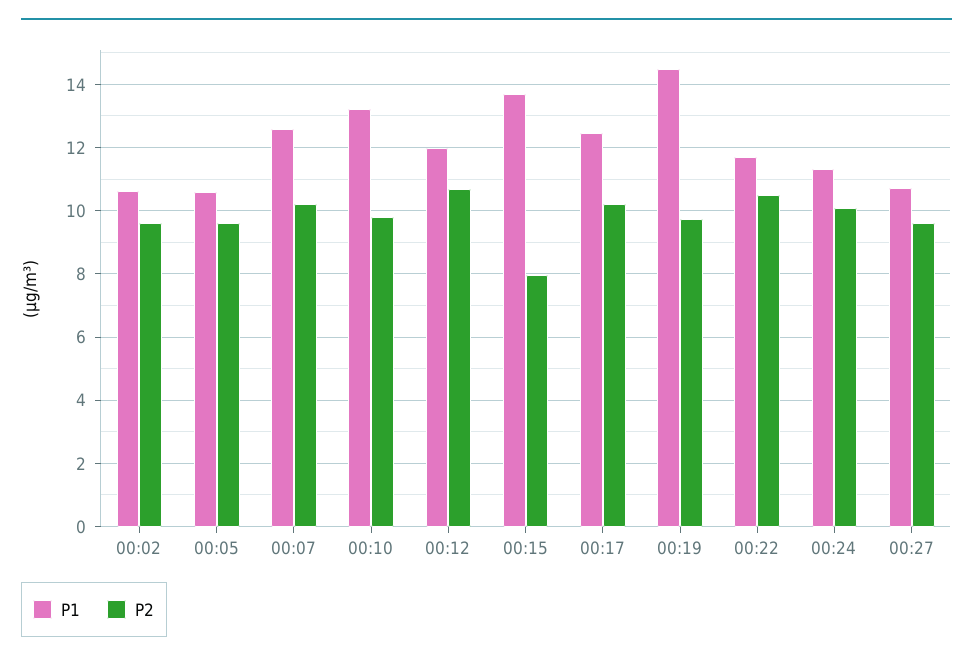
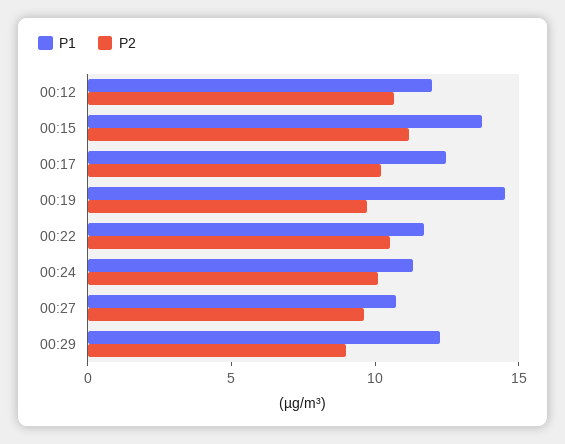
P1, 00:02: 10.6 -> none
P2, 00:02: 9.6 -> none
P1, 00:05: 10.6 -> none
P2, 00:05: 9.6 -> none
P1, 00:07: 12.6 -> none
P2, 00:07: 10.2 -> none
P1, 00:10: 13.2 -> none
P2, 00:10: 9.8 -> none
P2, 00:15: 8 -> 11
P1, 00:29: none -> 12
P2, 00:29: none -> 9

